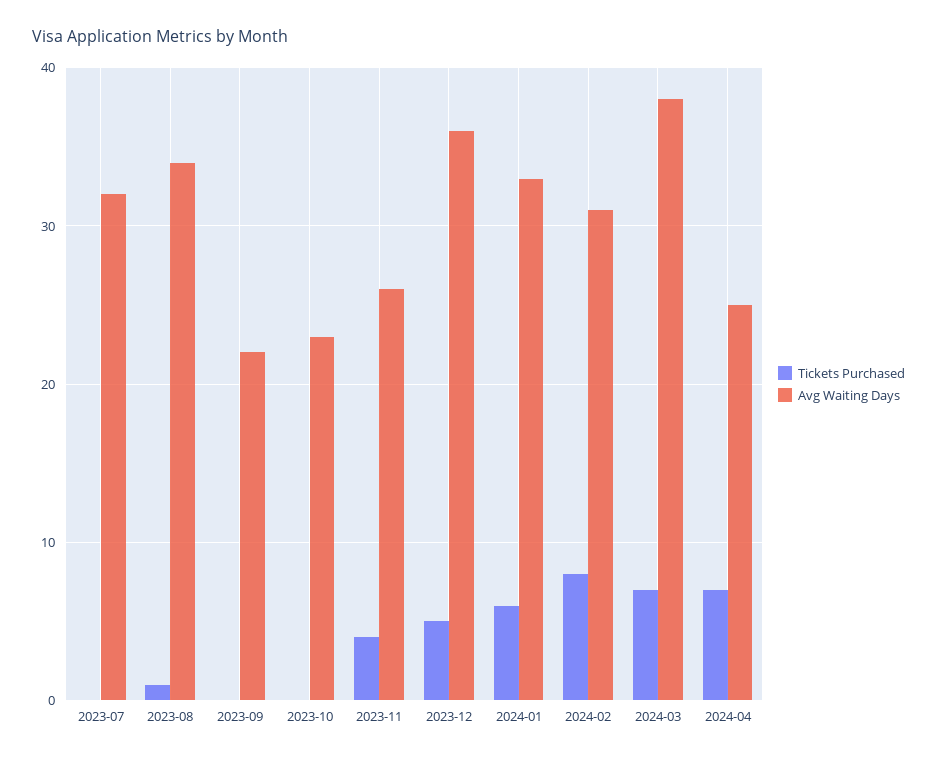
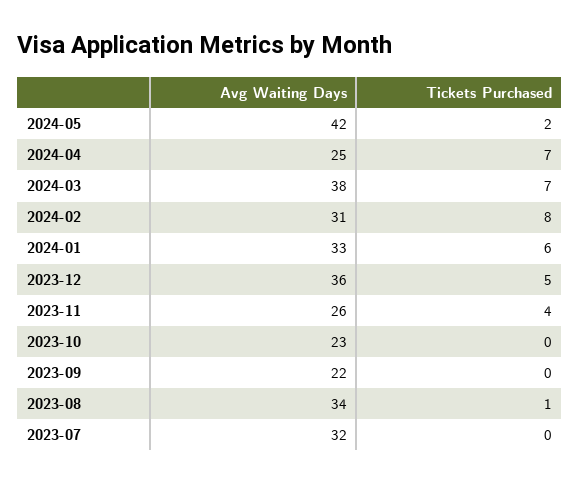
Avg Waiting Days, 2024-05: none -> 42
Tickets Purchased, 2024-05: none -> 2

